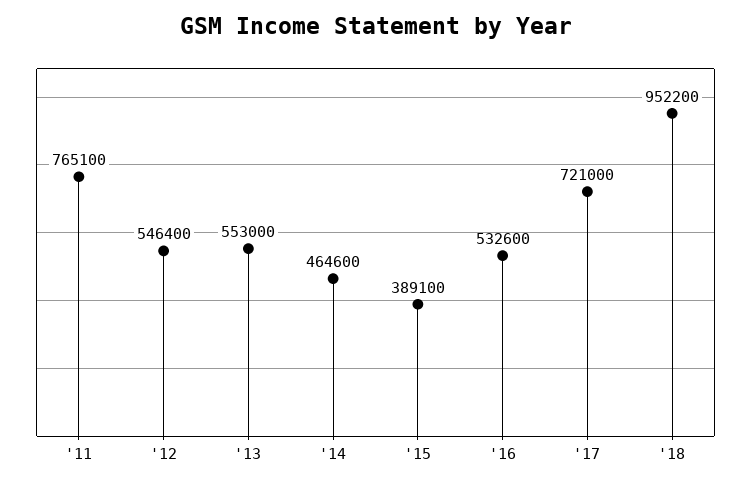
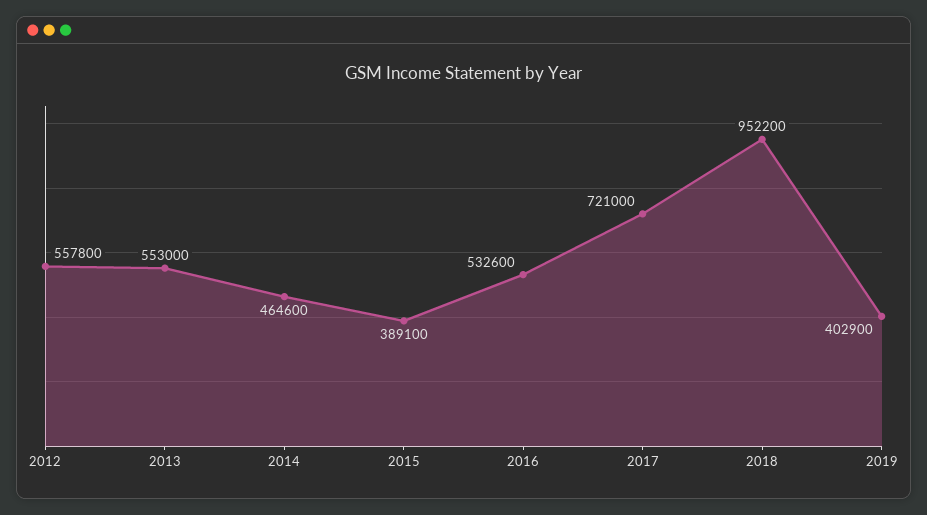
'11: 765100 -> none
'12: 546400 -> 557800
2019: none -> 402900

